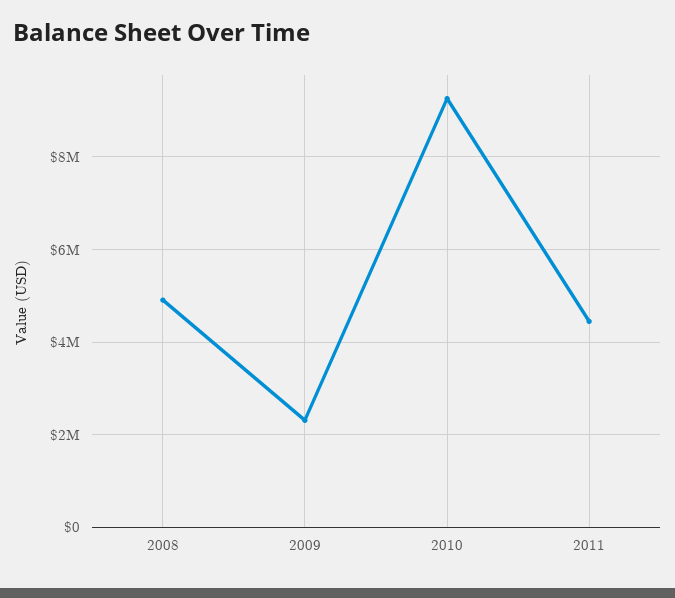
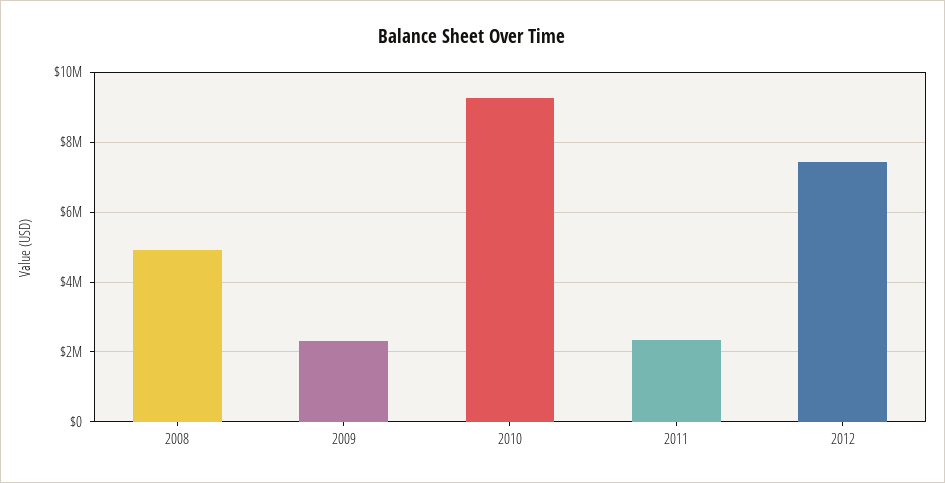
2011: 4400000 -> 2400000
2012: none -> 7400000

